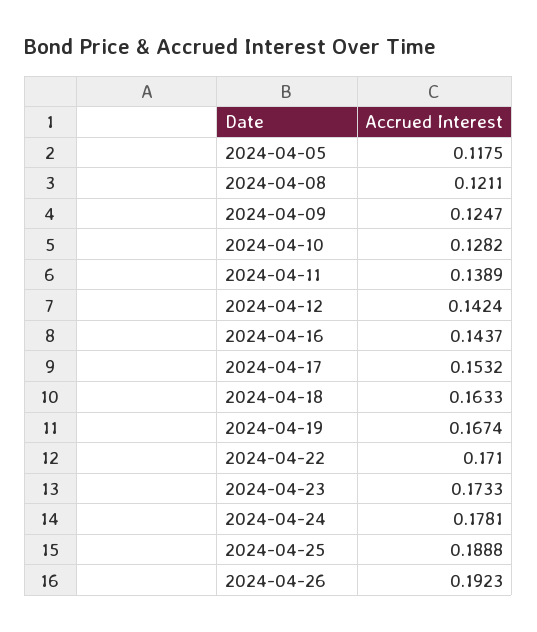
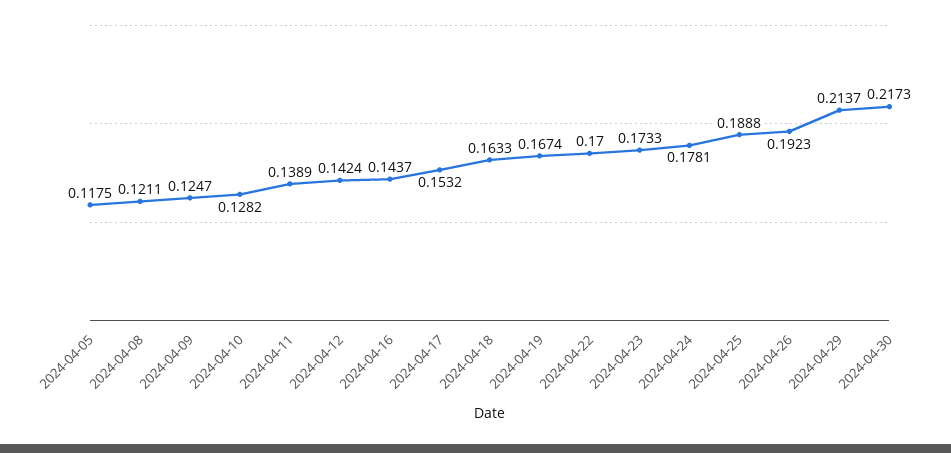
2024-04-22: 0.171 -> 0.17
2024-04-29: none -> 0.2137
2024-04-30: none -> 0.2173

